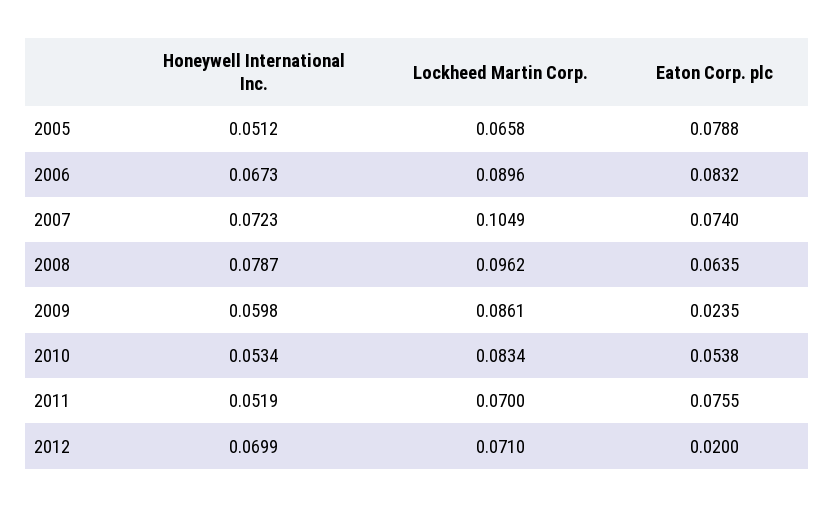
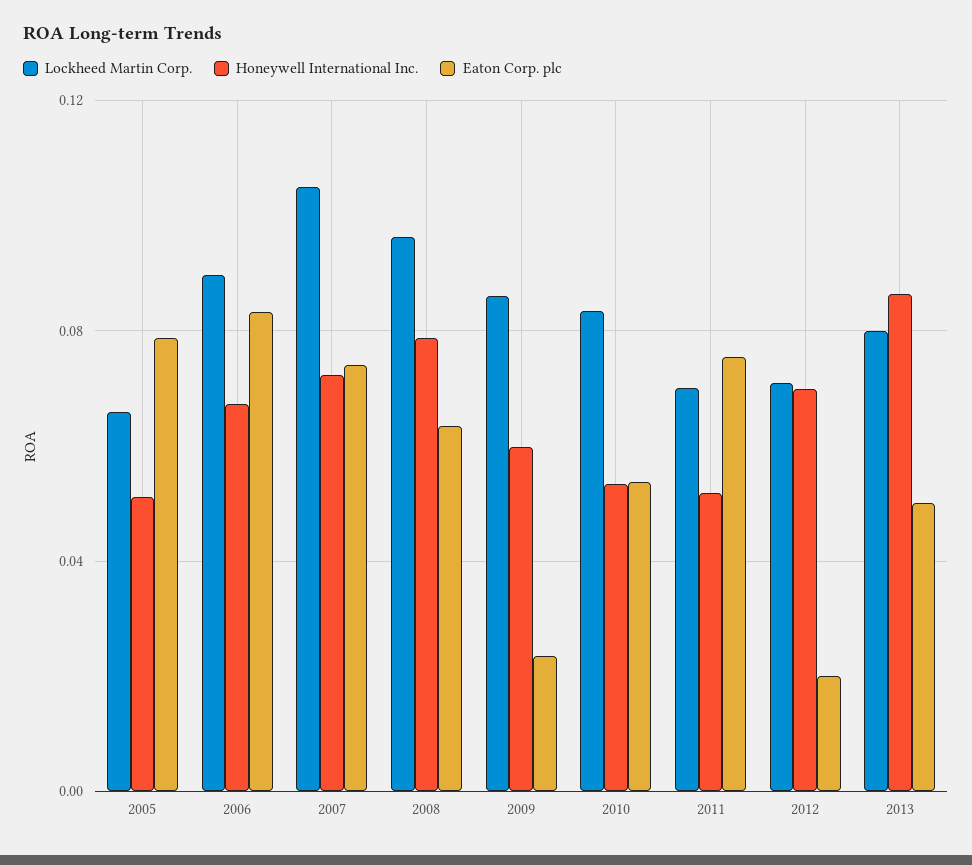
Lockheed Martin Corp., 2013: none -> 0.08
Honeywell International Inc., 2013: none -> 0.085
Eaton Corp. plc, 2013: none -> 0.05

